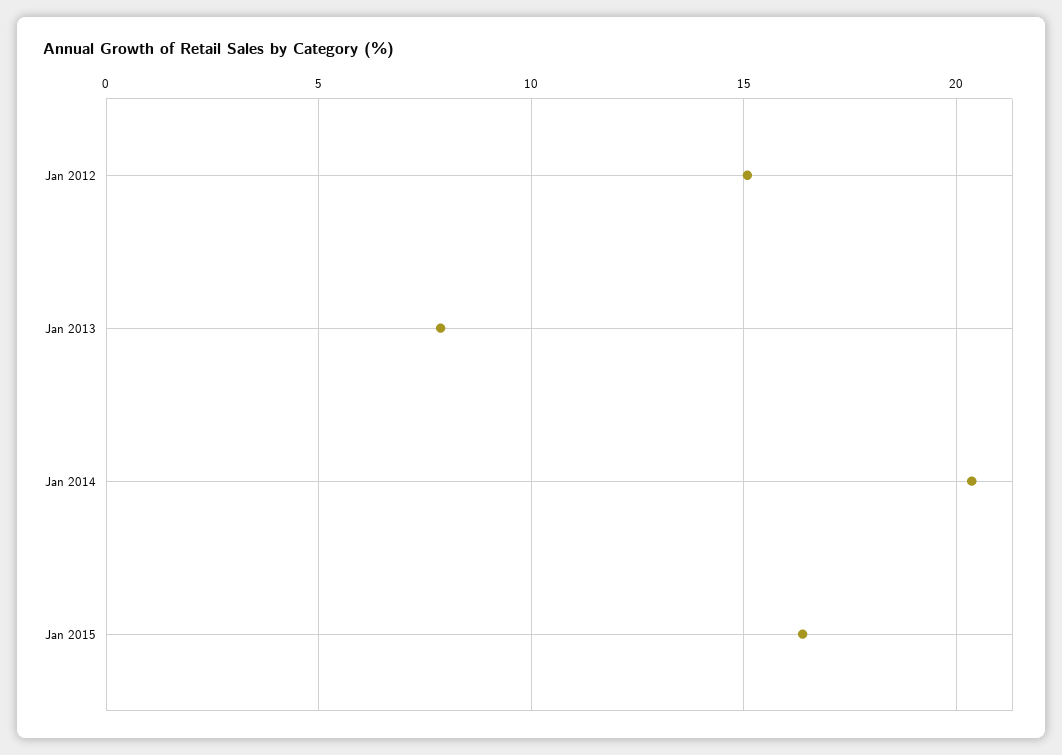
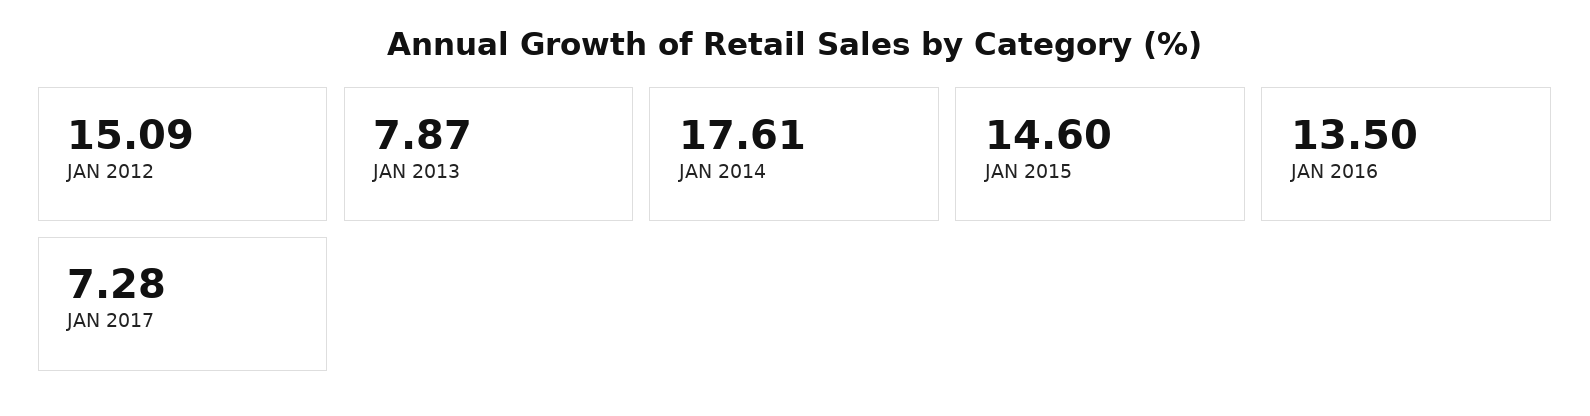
Jan 2014: 20.5 -> 17.61
Jan 2015: 16.5 -> 14.6
JAN 2016: none -> 13.5
JAN 2017: none -> 7.28

